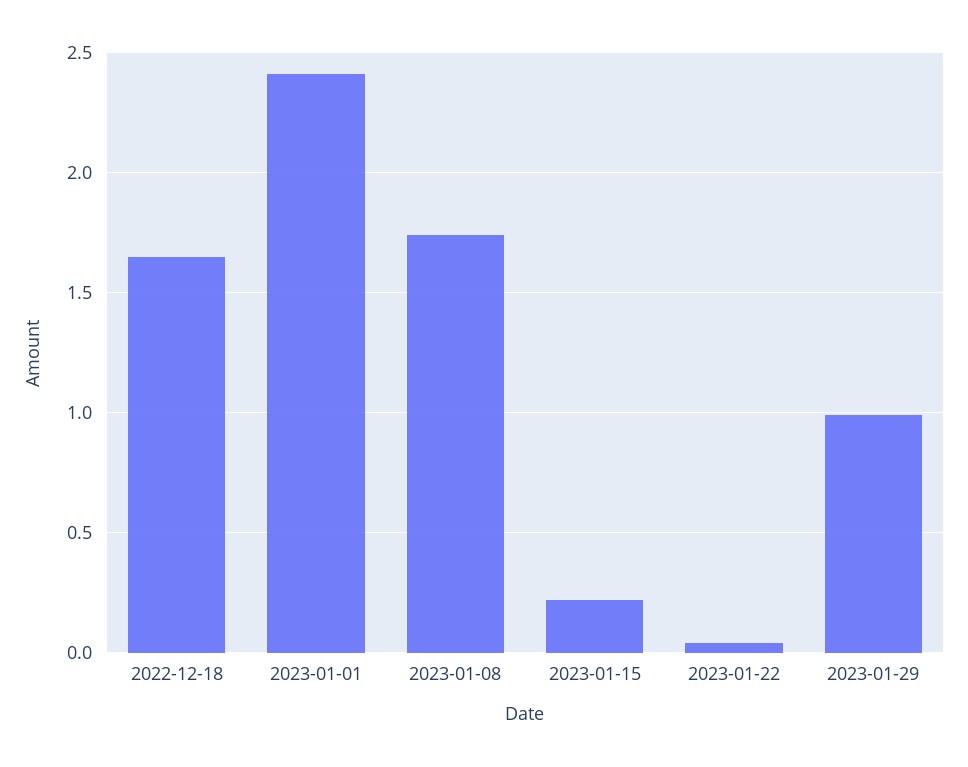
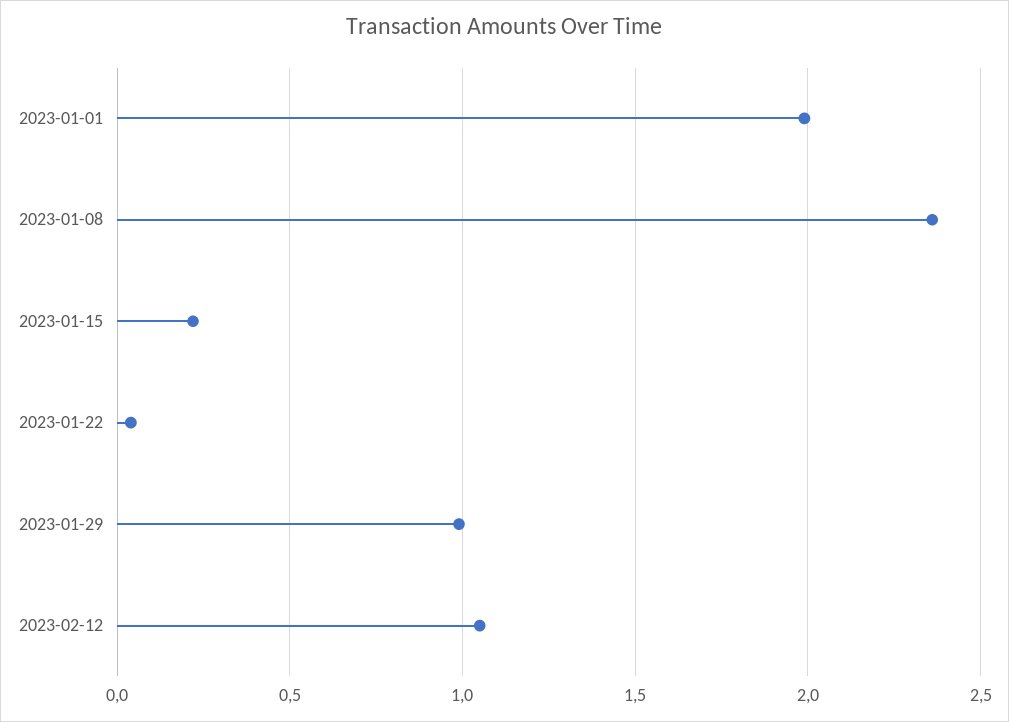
2022-12-18: 1.65 -> none
2023-01-01: 2.4 -> 2
2023-01-08: 1.75 -> 2.35
2023-02-12: none -> 1.05

